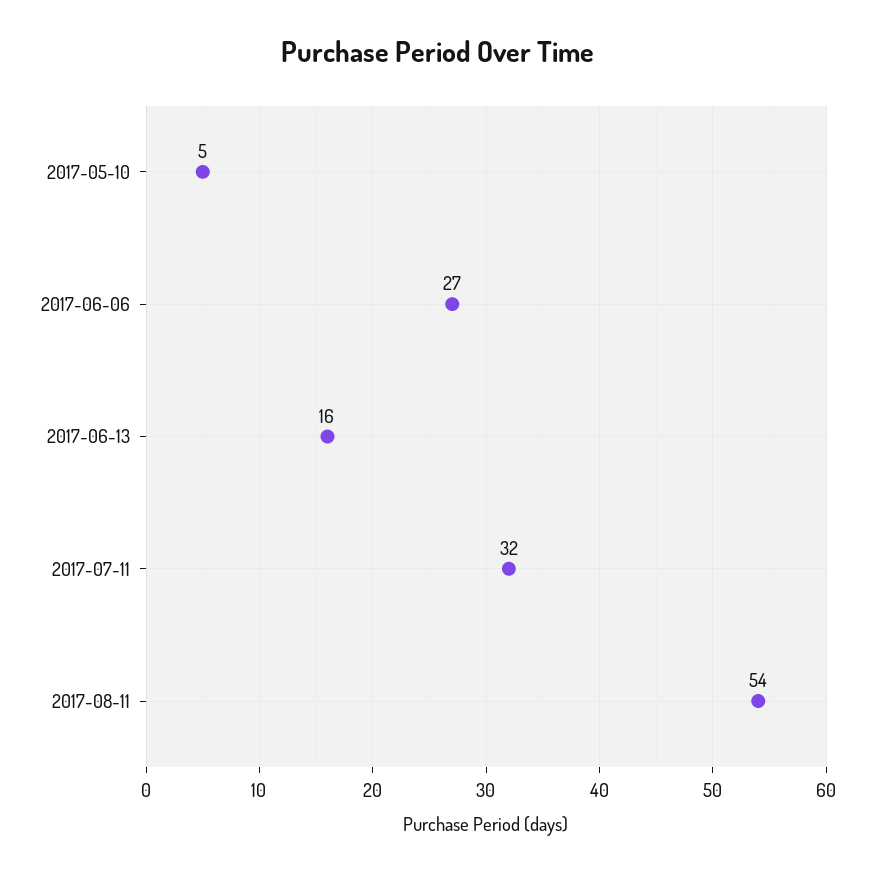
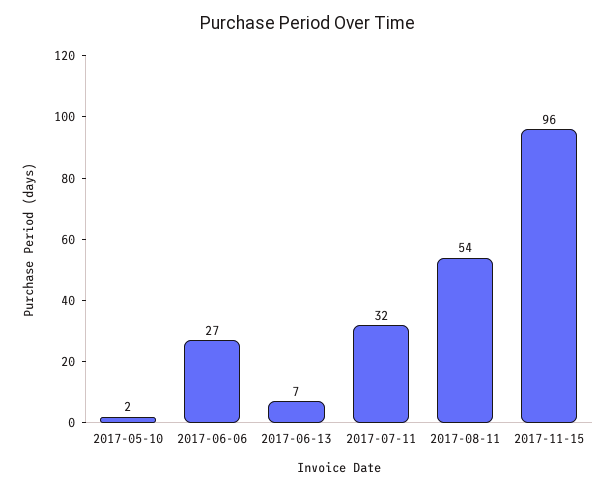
2017-05-10: 5 -> 2
2017-06-13: 16 -> 7
2017-11-15: none -> 96

